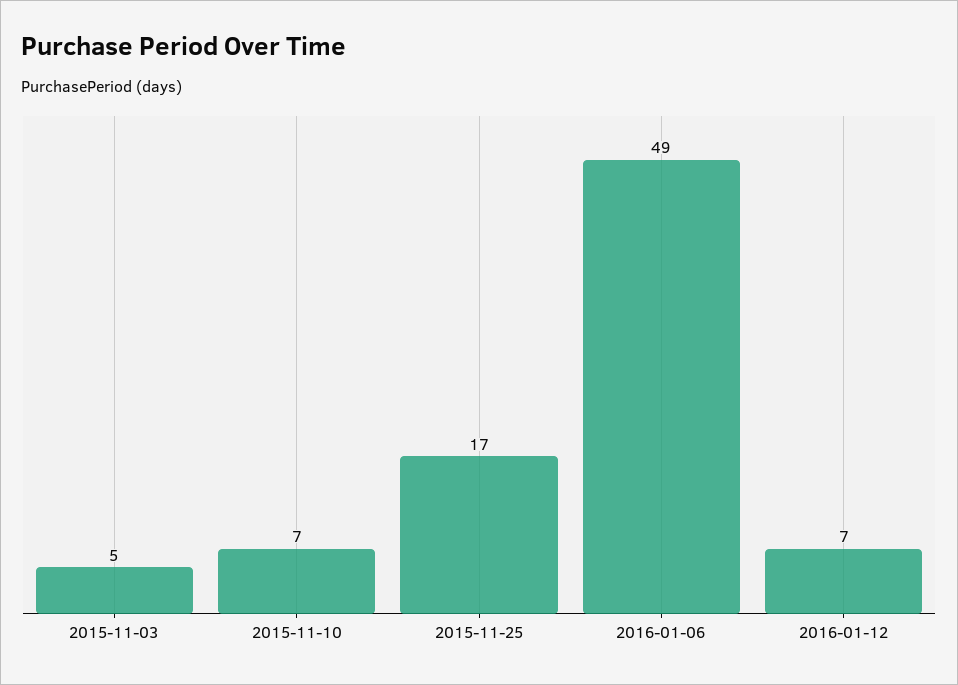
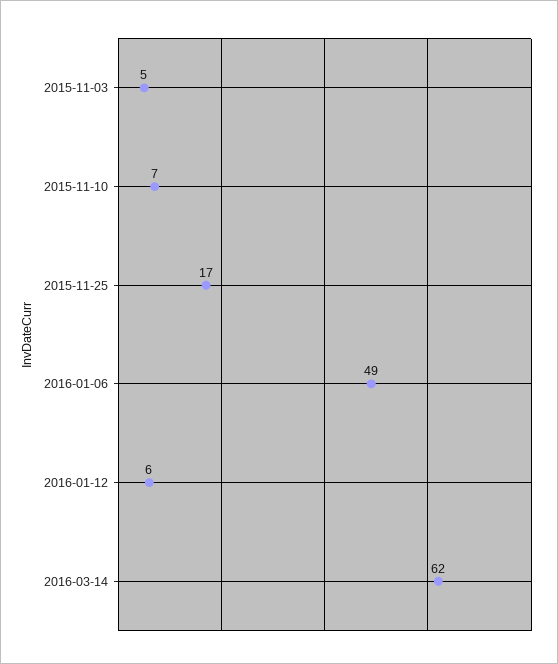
2016-01-12: 7 -> 6
2016-03-14: none -> 62

